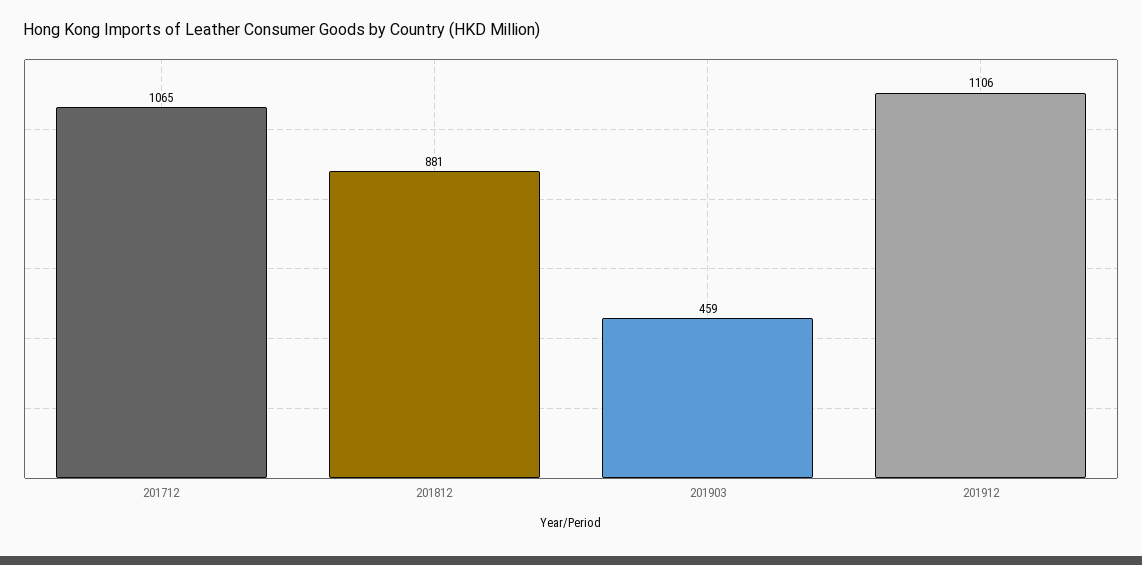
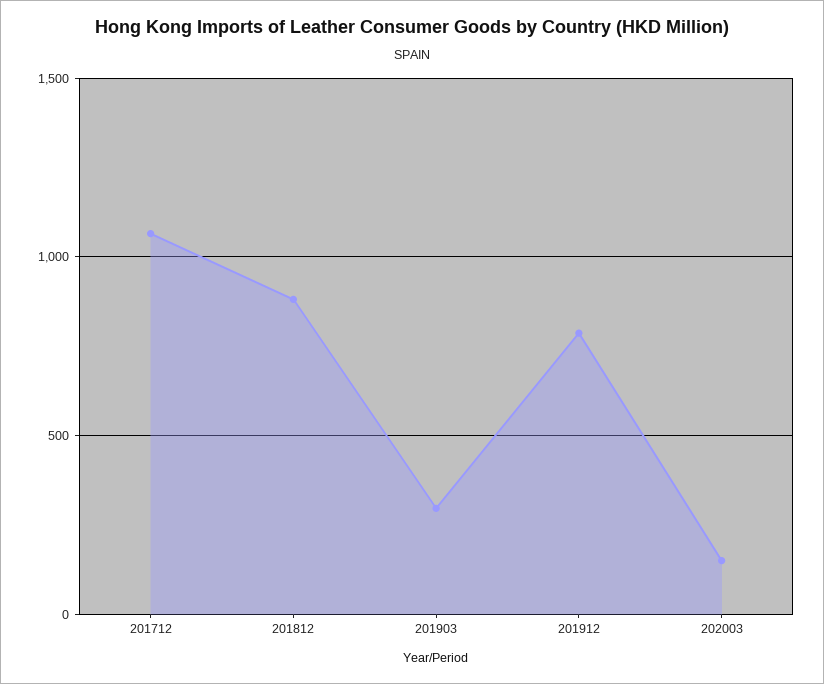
201903: 459 -> 300
201912: 1106 -> 800
202003: none -> 150

